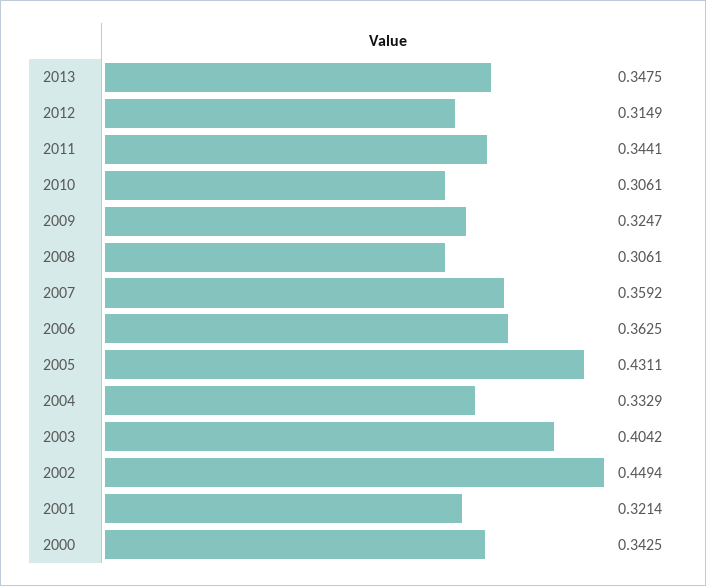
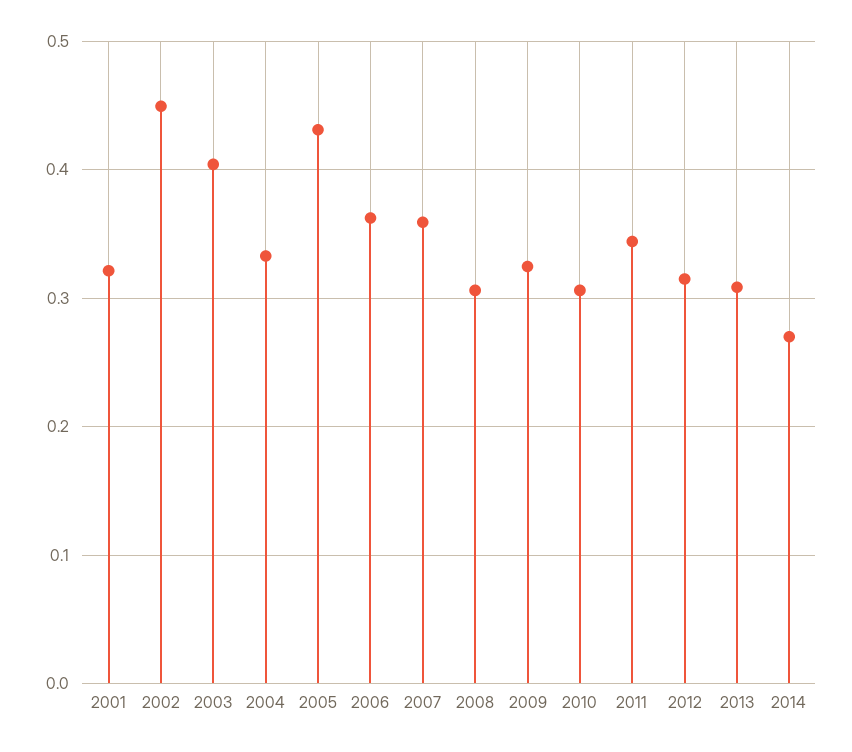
2013: 0.3475 -> 0.31
2000: 0.3425 -> none
2014: none -> 0.27

